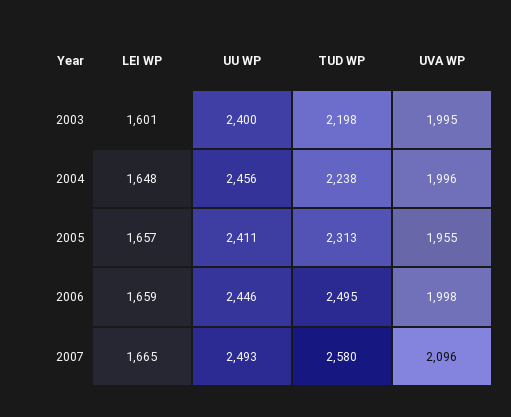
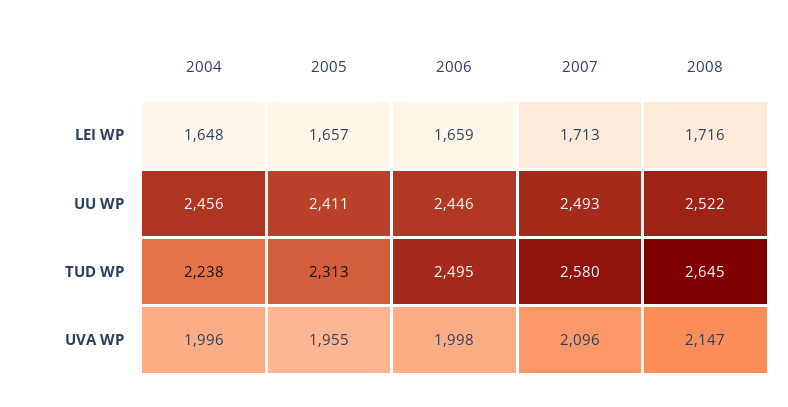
LEI WP, 2003: 1601 -> none
UU WP, 2003: 2400 -> none
TUD WP, 2003: 2198 -> none
UVA WP, 2003: 1995 -> none
LEI WP, 2007: 1665 -> 1713
LEI WP, 2008: none -> 1716
UU WP, 2008: none -> 2522
TUD WP, 2008: none -> 2645
UVA WP, 2008: none -> 2147

